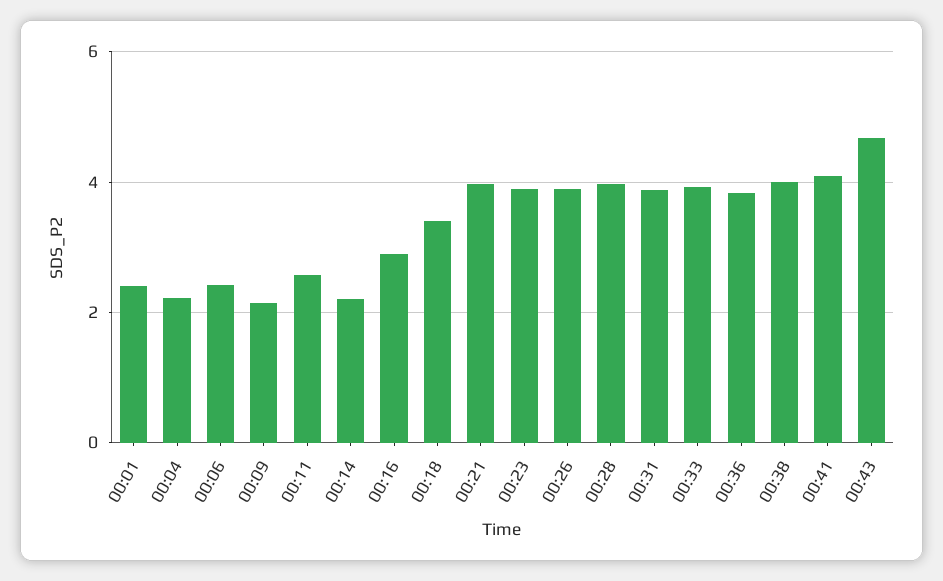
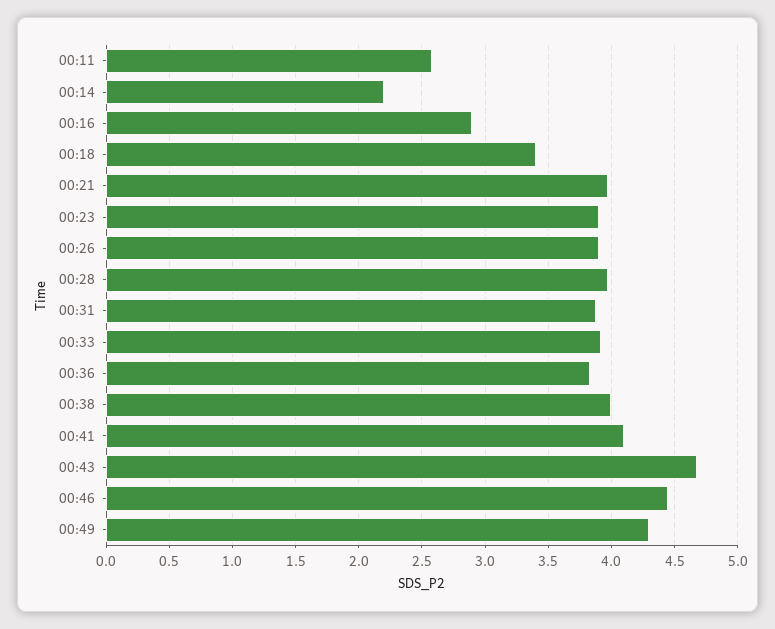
00:01: 2.4 -> none
00:04: 2.2 -> none
00:06: 2.4 -> none
00:09: 2.2 -> none
00:46: none -> 4.45
00:49: none -> 4.3

